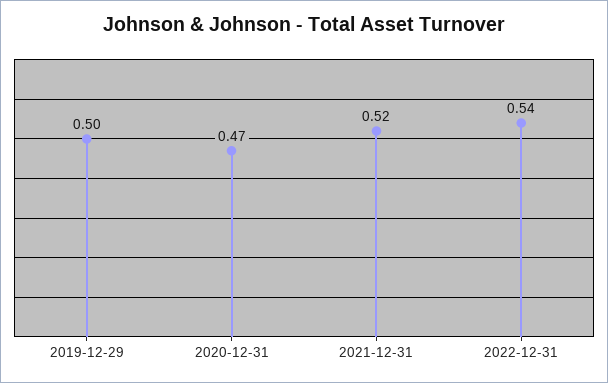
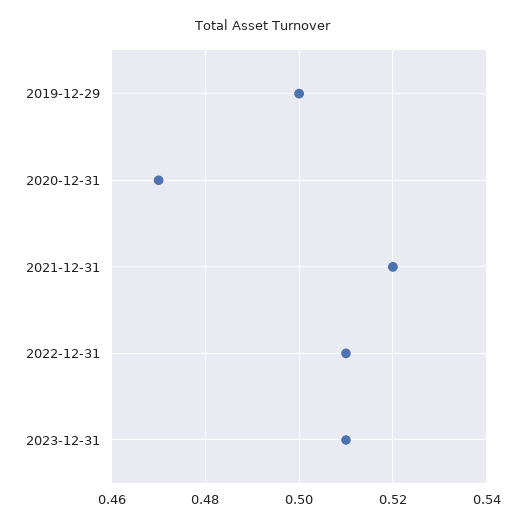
2022-12-31: 0.54 -> 0.51
2023-12-31: none -> 0.51

